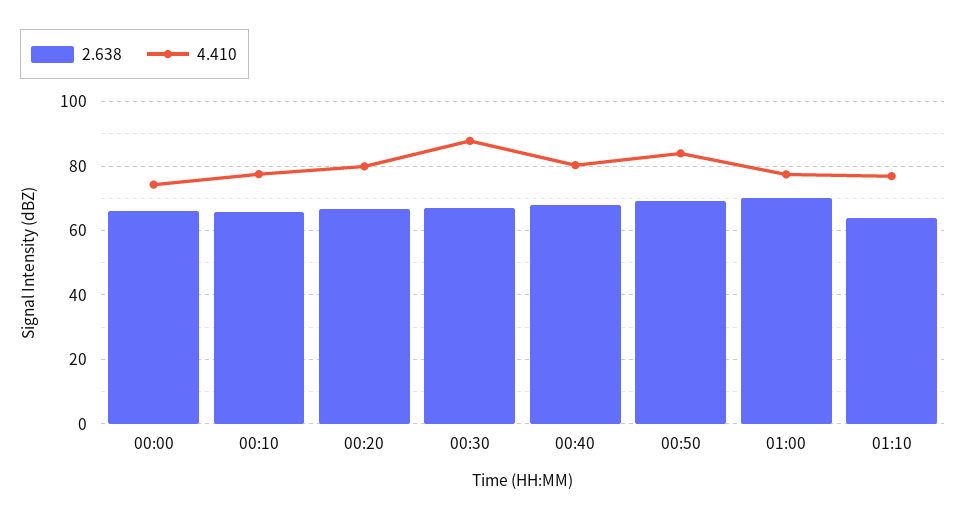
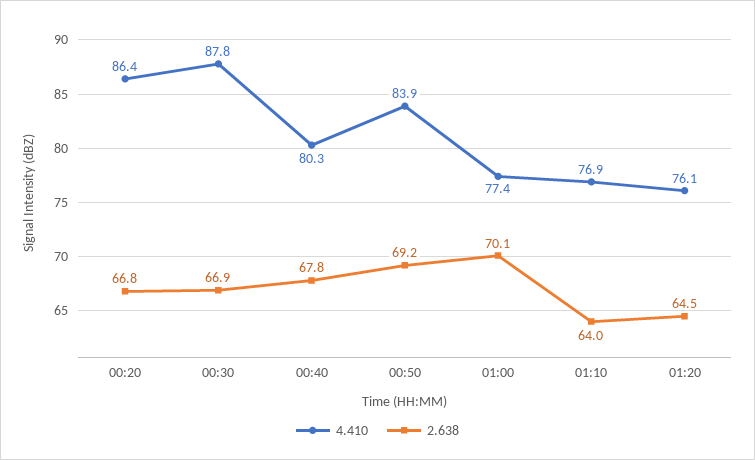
2.638, 00:00: 66 -> none
4.410, 00:00: 74 -> none
2.638, 00:10: 66 -> none
4.410, 00:10: 78 -> none
4.410, 00:20: 80 -> 86.4
4.410, 01:20: none -> 76.1
2.638, 01:20: none -> 64.5

